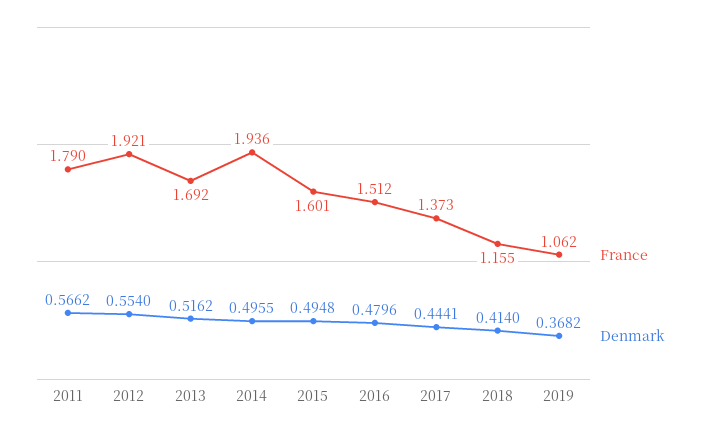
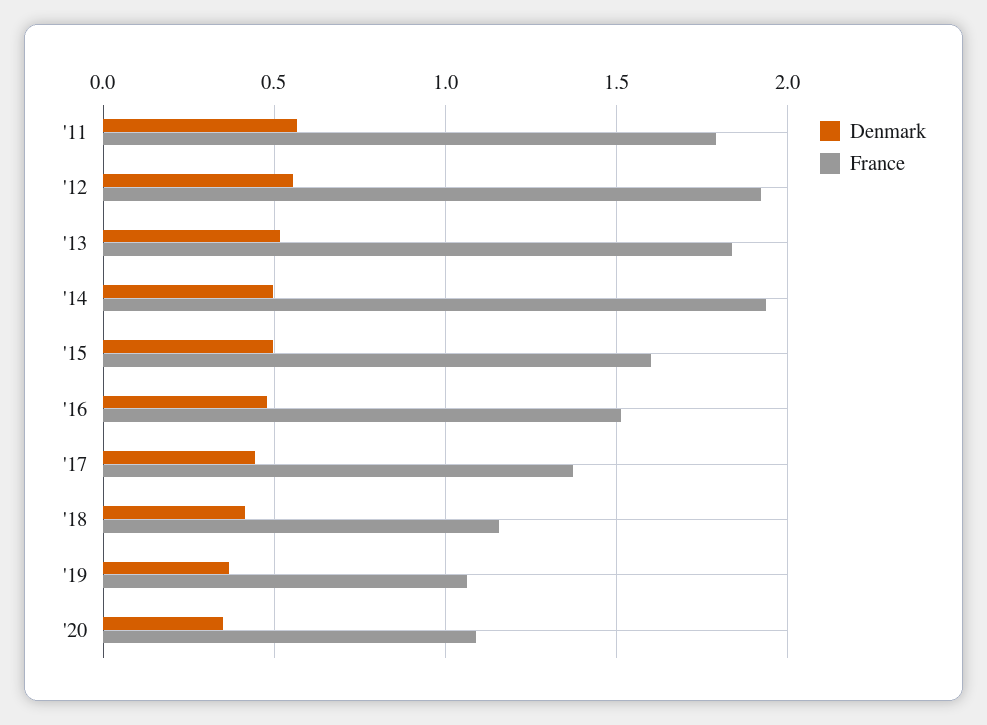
France, 2013: 1.692 -> 1.85
Denmark, '20: none -> 0.35
France, '20: none -> 1.1

